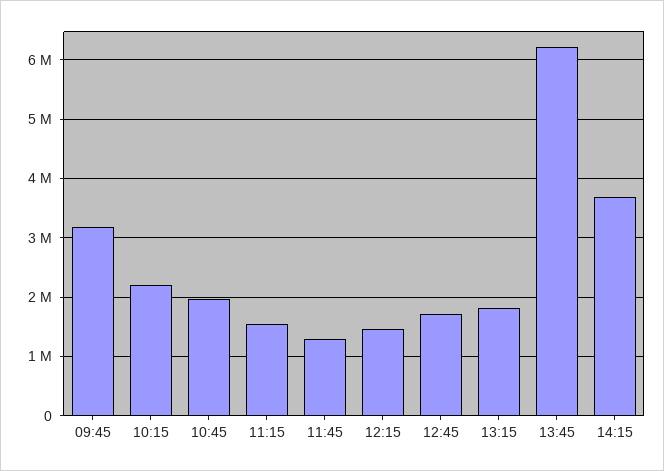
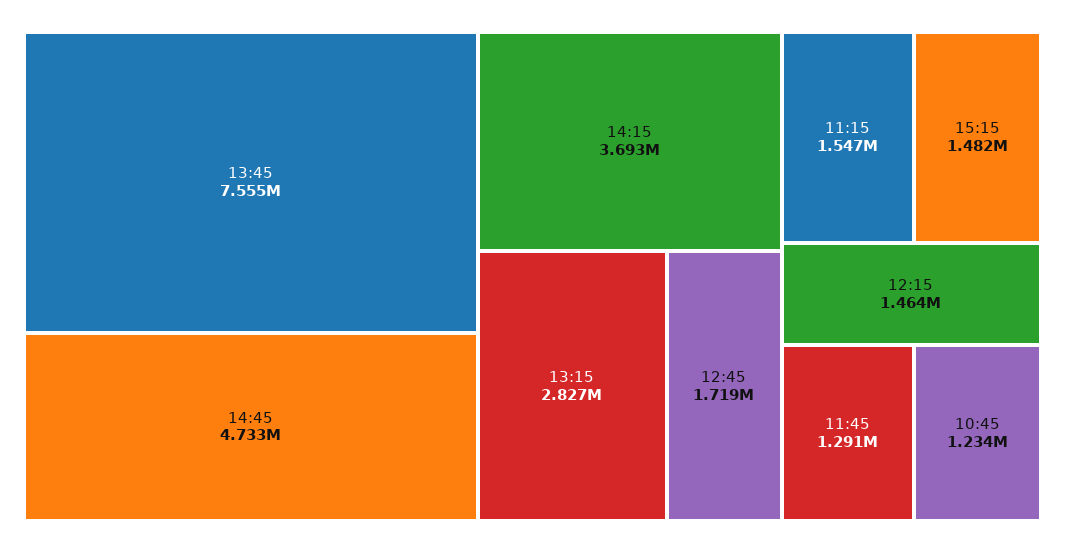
09:45: 3200000 -> none
10:15: 2200000 -> none
10:45: 2000000 -> 1234000
13:15: 1800000 -> 2827000
13:45: 6200000 -> 7555000
14:45: none -> 4733000
15:15: none -> 1482000

